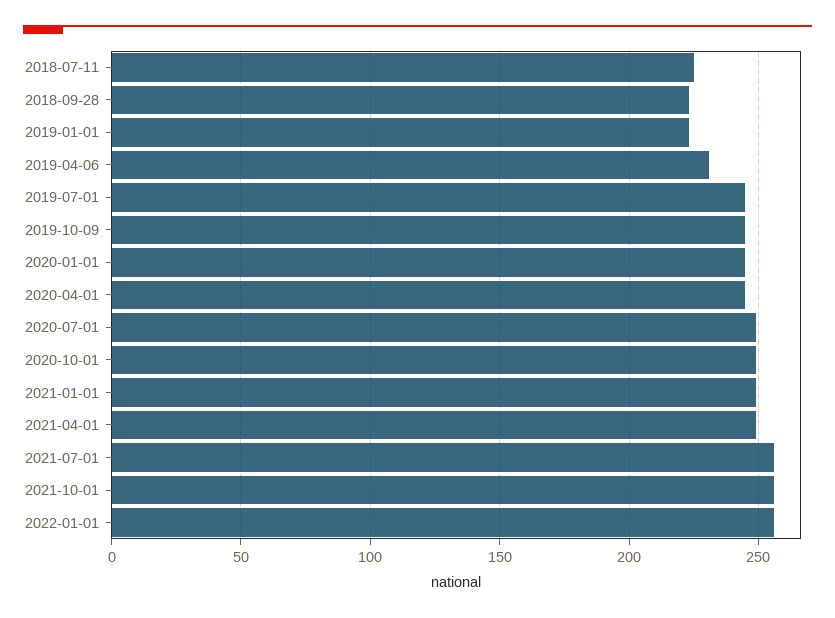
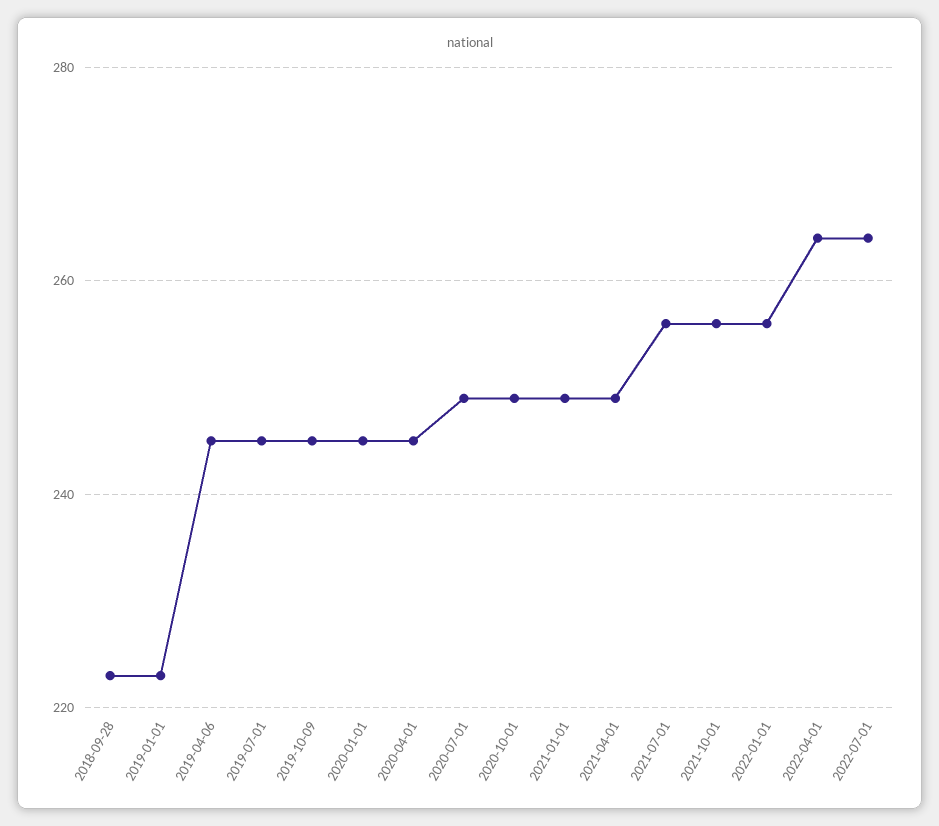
2018-07-11: 225 -> none
2019-04-06: 230 -> 245
2022-04-01: none -> 265
2022-07-01: none -> 265

